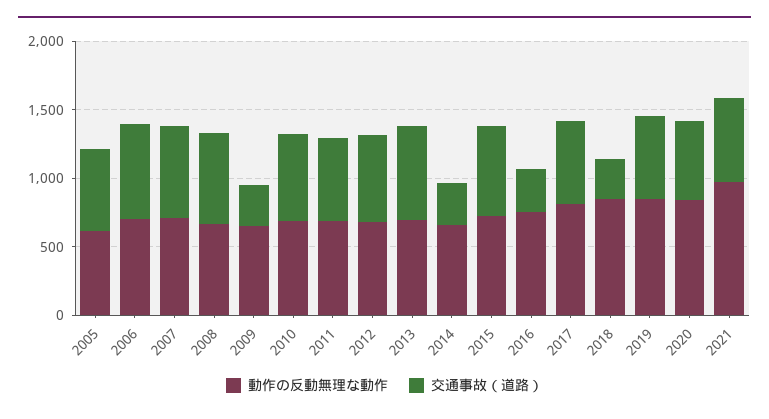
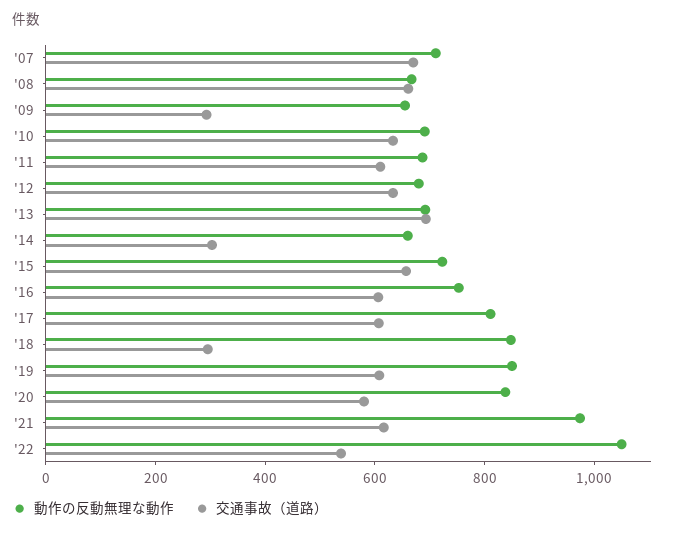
動作の反動無理な動作, 2005: 600 -> none
交通事故（道路）, 2005: 600 -> none
動作の反動無理な動作, 2006: 700 -> none
交通事故（道路）, 2006: 700 -> none
交通事故（道路）, 2016: 300 -> 600
動作の反動無理な動作, '22: none -> 1050
交通事故（道路）, '22: none -> 550

